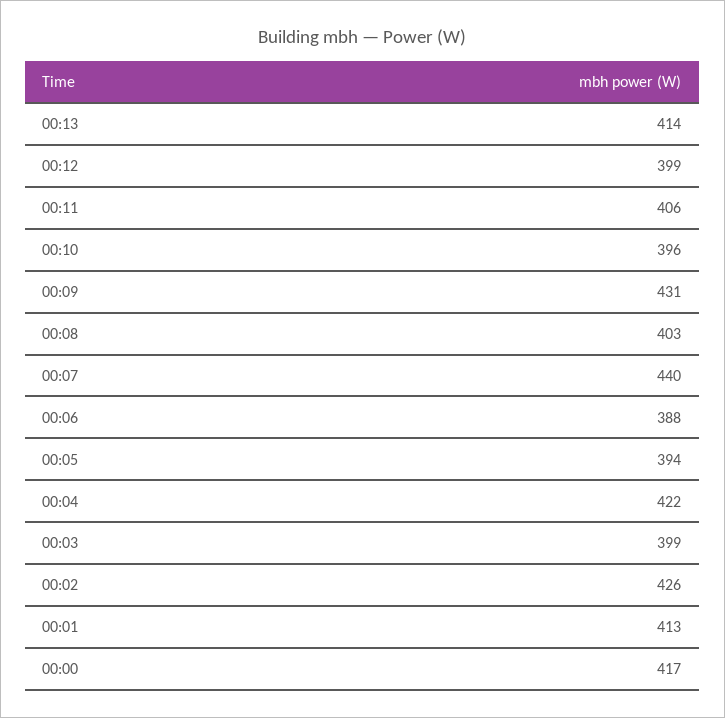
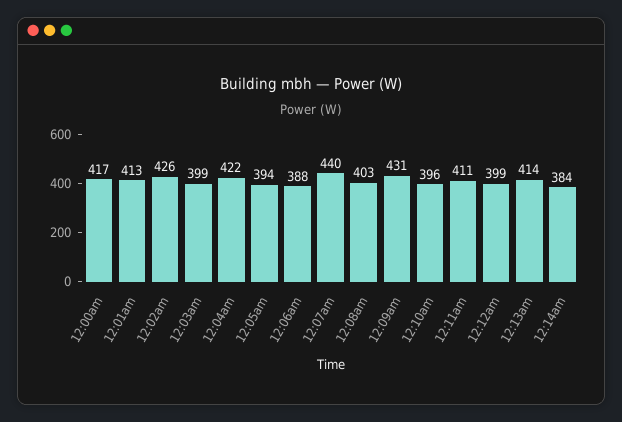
00:11: 406 -> 411
12:14am: none -> 384

